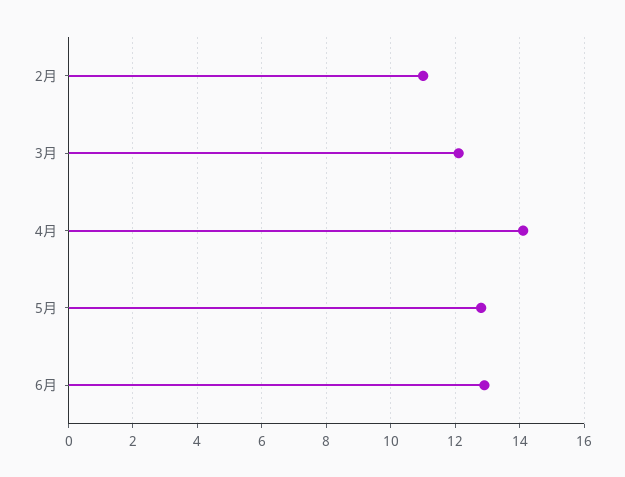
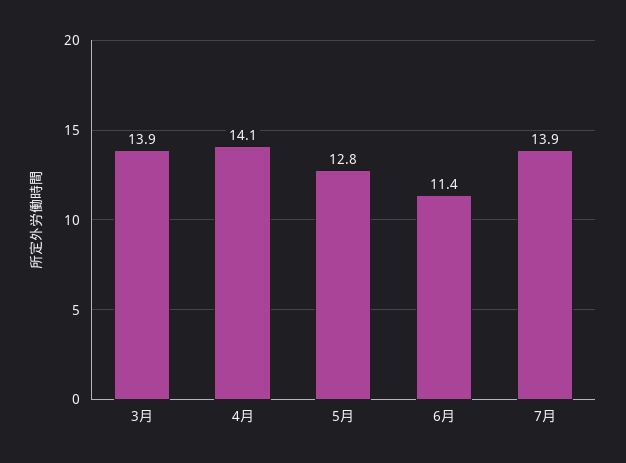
2月: 11 -> none
3月: 12 -> 13.9
6月: 13 -> 11.4
7月: none -> 13.9

